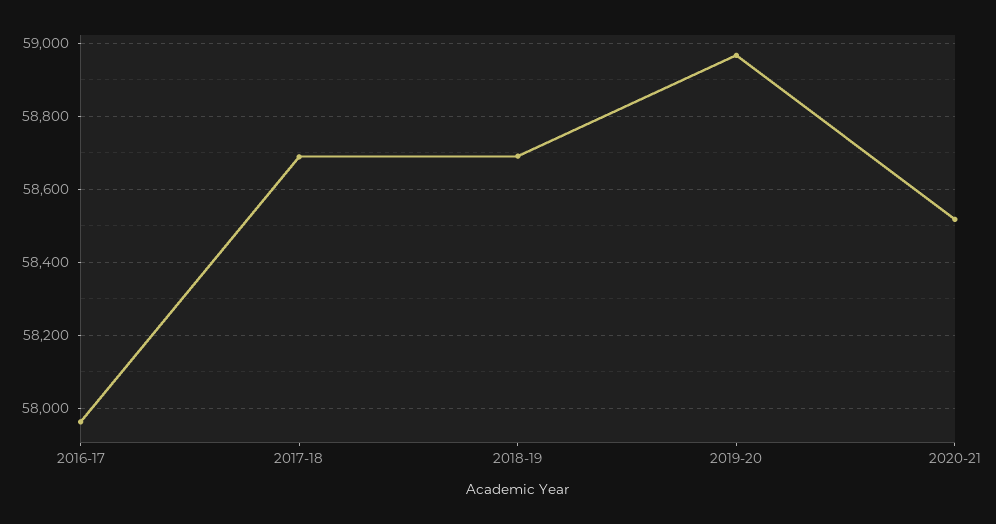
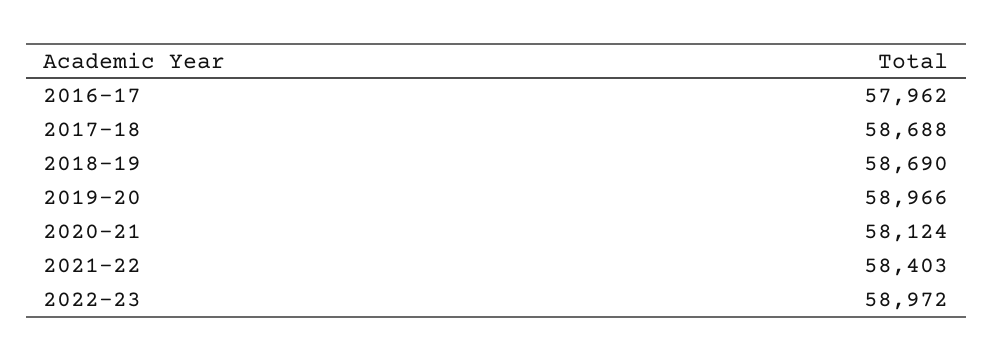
2020-21: 58520 -> 58124
2021-22: none -> 58403
2022-23: none -> 58972

